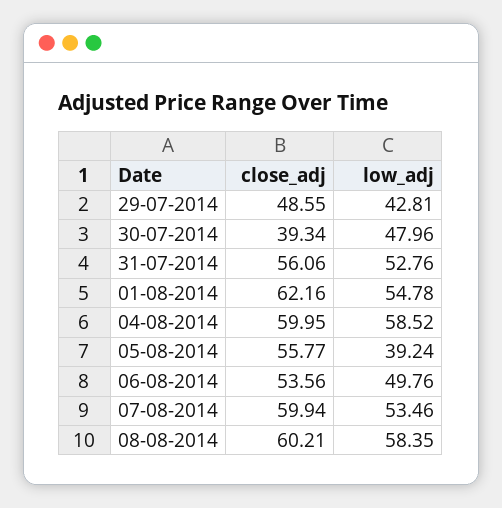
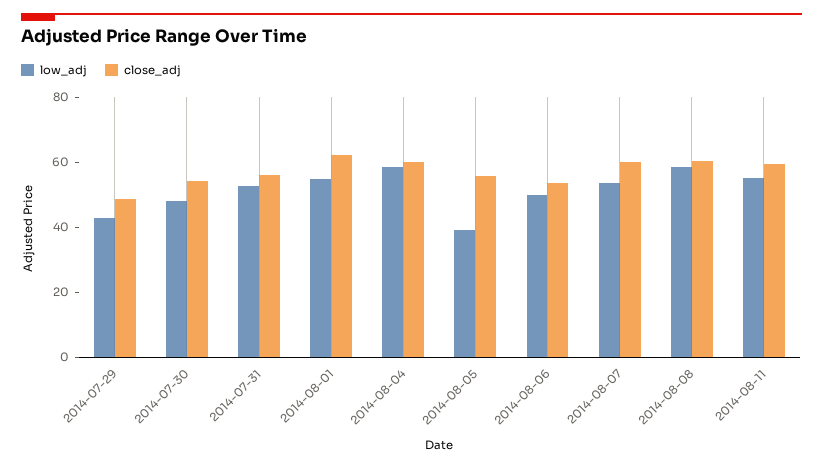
close_adj, 30-07-2014: 39.34 -> 55
low_adj, 2014-08-11: none -> 55
close_adj, 2014-08-11: none -> 60

